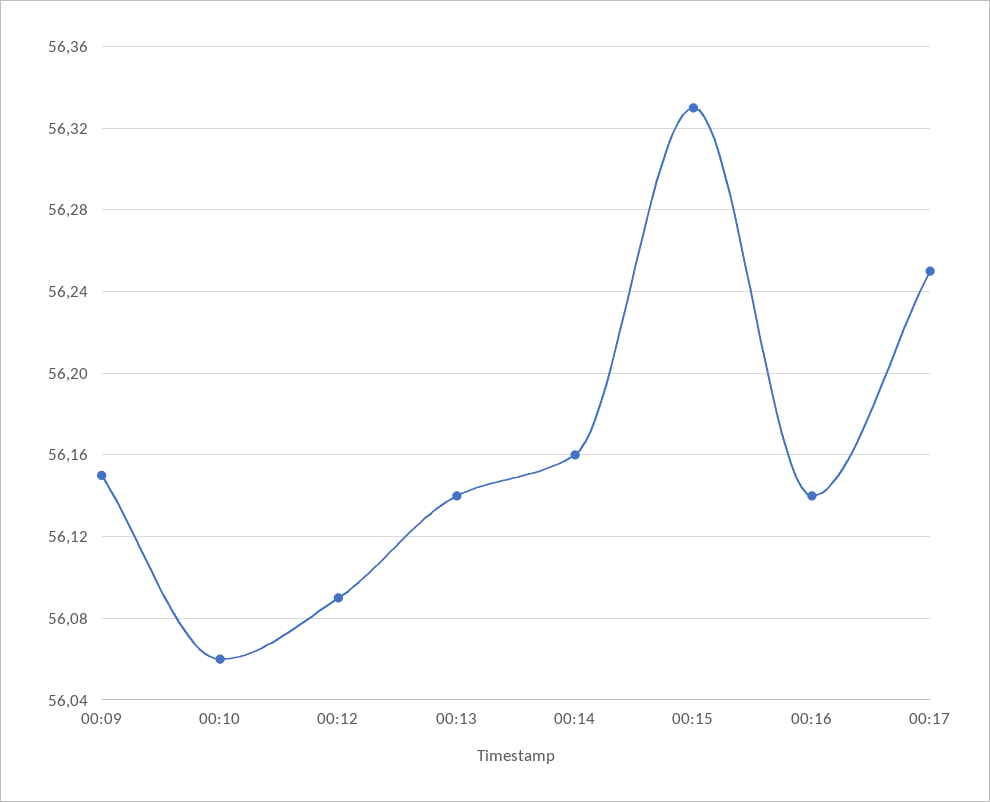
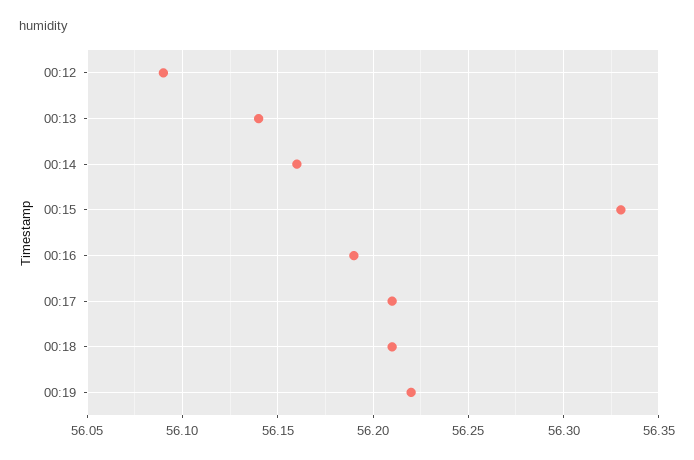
00:09: 56.15 -> none
00:10: 56.06 -> none
00:16: 56.14 -> 56.19
00:17: 56.25 -> 56.21
00:18: none -> 56.21
00:19: none -> 56.22

